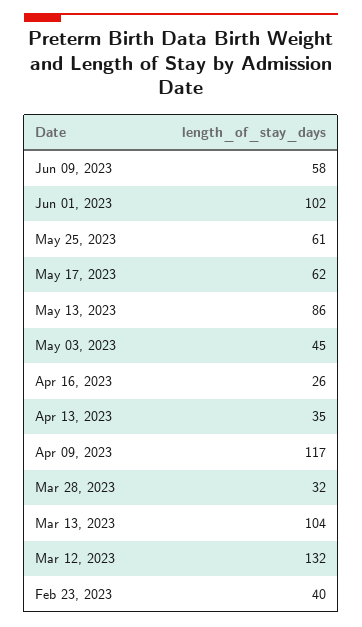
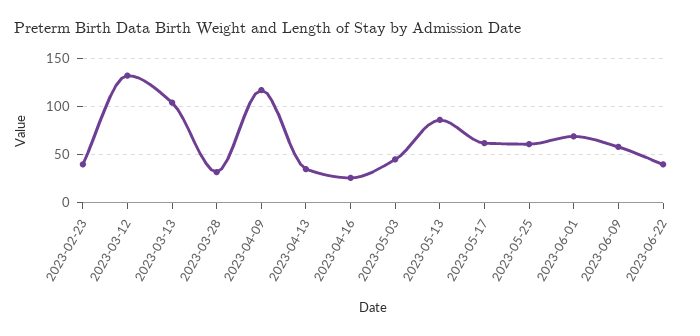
Jun 01, 2023: 102 -> 70
2023-06-22: none -> 40

